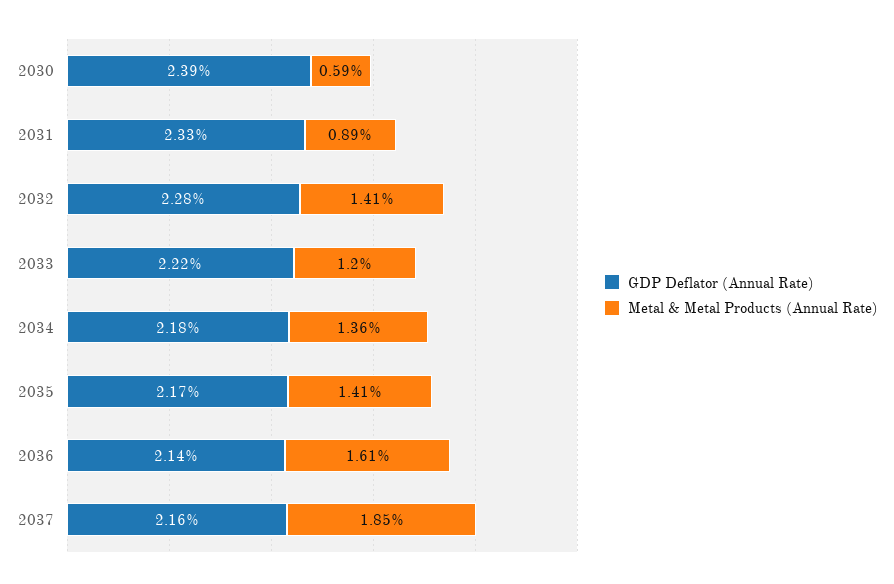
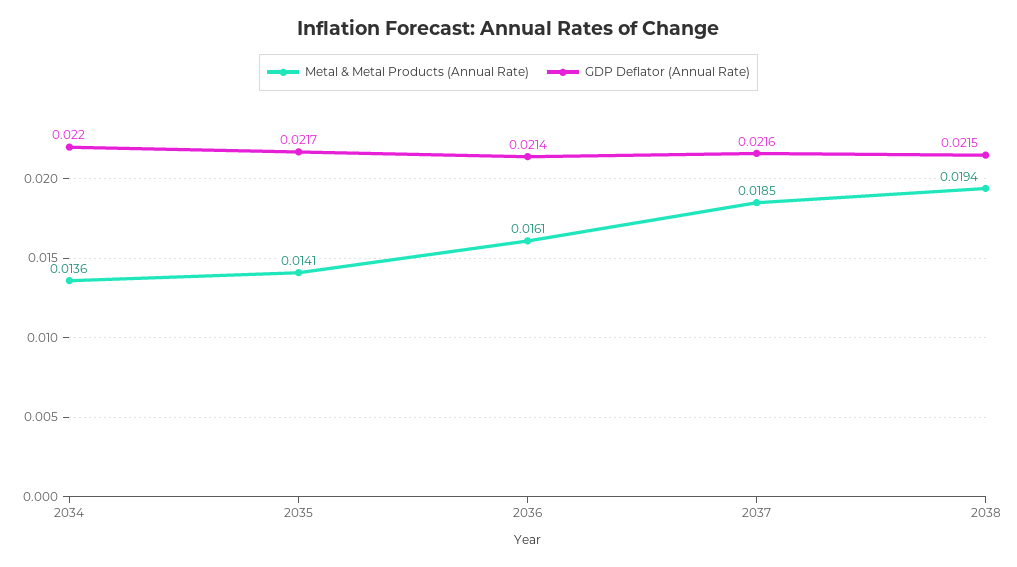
GDP Deflator (Annual Rate), 2030: 0.0239 -> none
Metal & Metal Products (Annual Rate), 2030: 0.0059 -> none
GDP Deflator (Annual Rate), 2031: 0.0233 -> none
Metal & Metal Products (Annual Rate), 2031: 0.0089 -> none
GDP Deflator (Annual Rate), 2032: 0.0228 -> none
Metal & Metal Products (Annual Rate), 2032: 0.0141 -> none
GDP Deflator (Annual Rate), 2033: 0.0222 -> none
Metal & Metal Products (Annual Rate), 2033: 0.012 -> none
GDP Deflator (Annual Rate), 2034: 0.0218 -> 0.022
Metal & Metal Products (Annual Rate), 2038: none -> 0.0194
GDP Deflator (Annual Rate), 2038: none -> 0.0215

